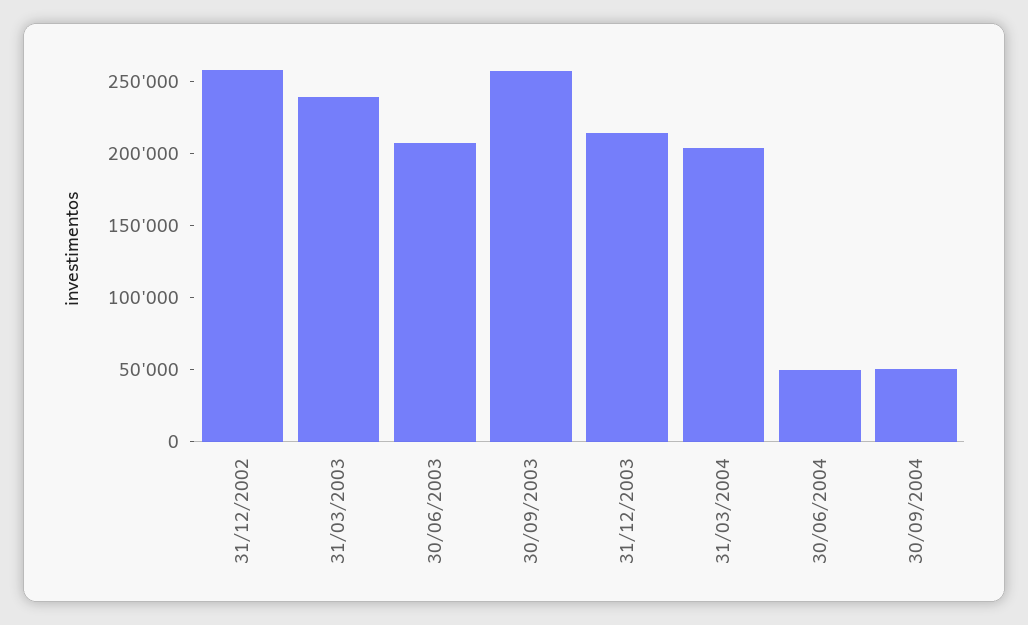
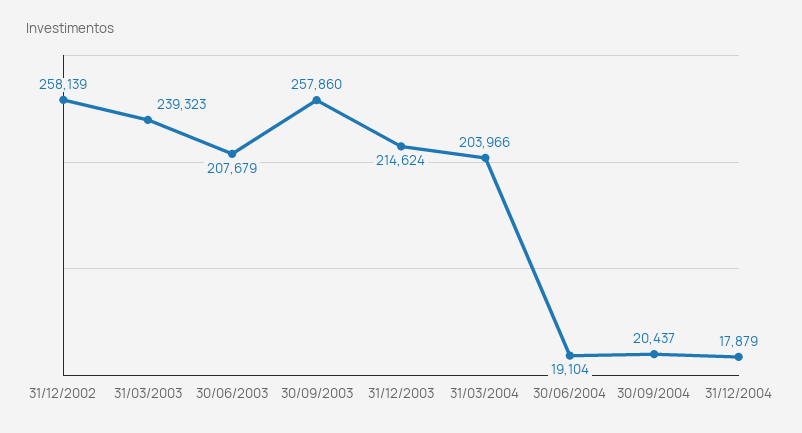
30/06/2004: 50000 -> 19104
30/09/2004: 50000 -> 20437
31/12/2004: none -> 17879

